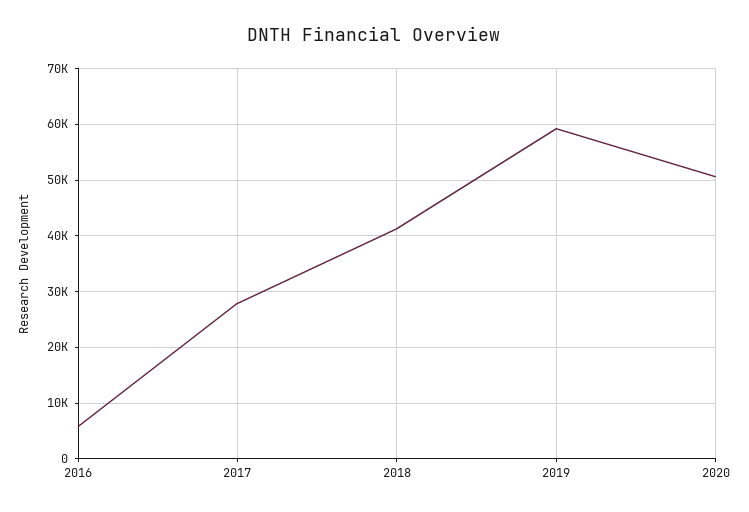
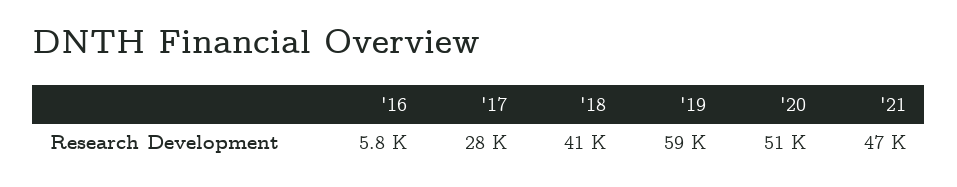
'21: none -> 47000

